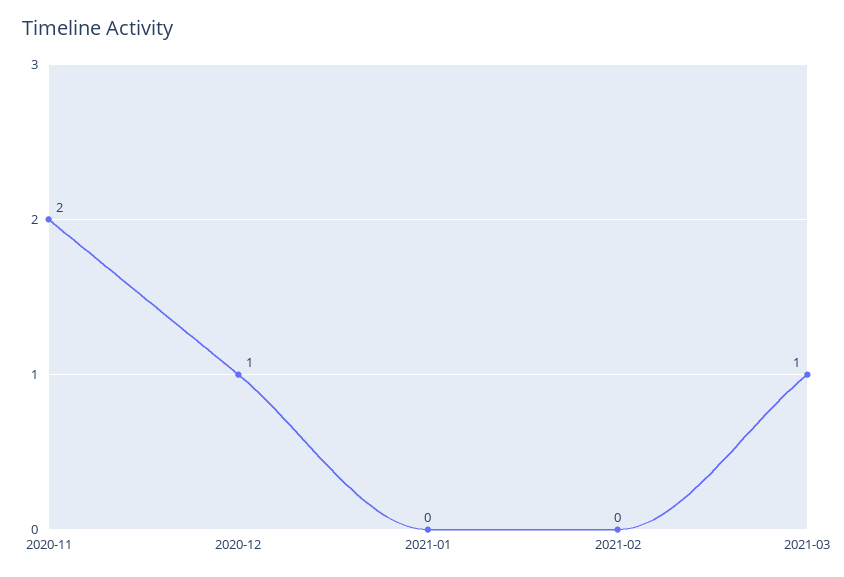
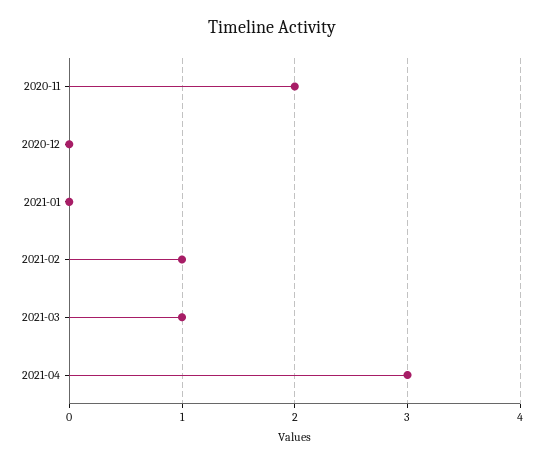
2020-12: 1 -> 0
2021-02: 0 -> 1
2021-04: none -> 3

